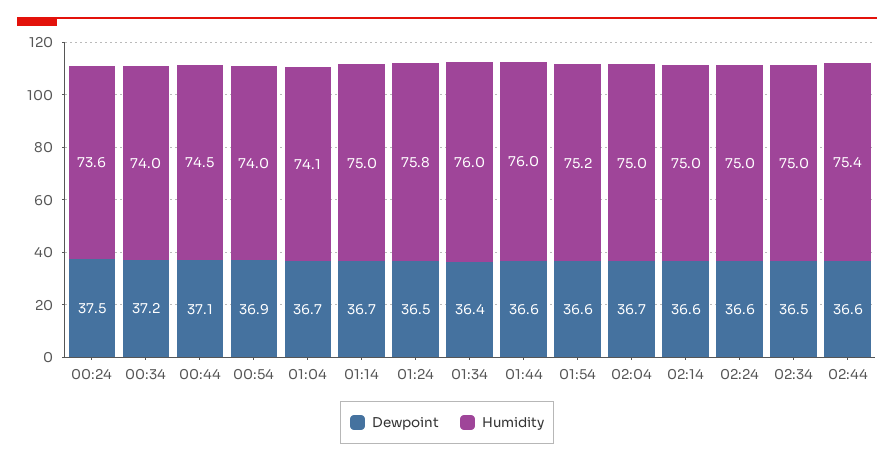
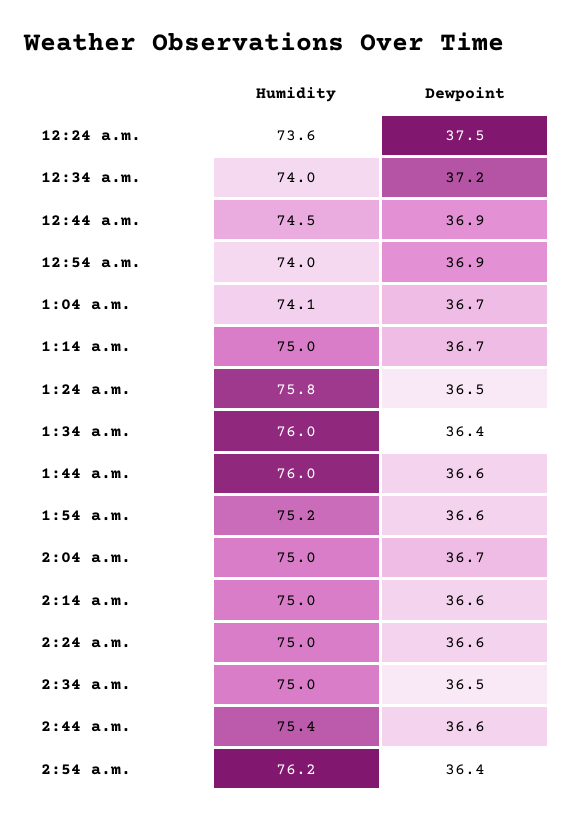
Dewpoint, 00:44: 37.1 -> 36.9
Humidity, 2:54 a.m.: none -> 76.2
Dewpoint, 2:54 a.m.: none -> 36.4

